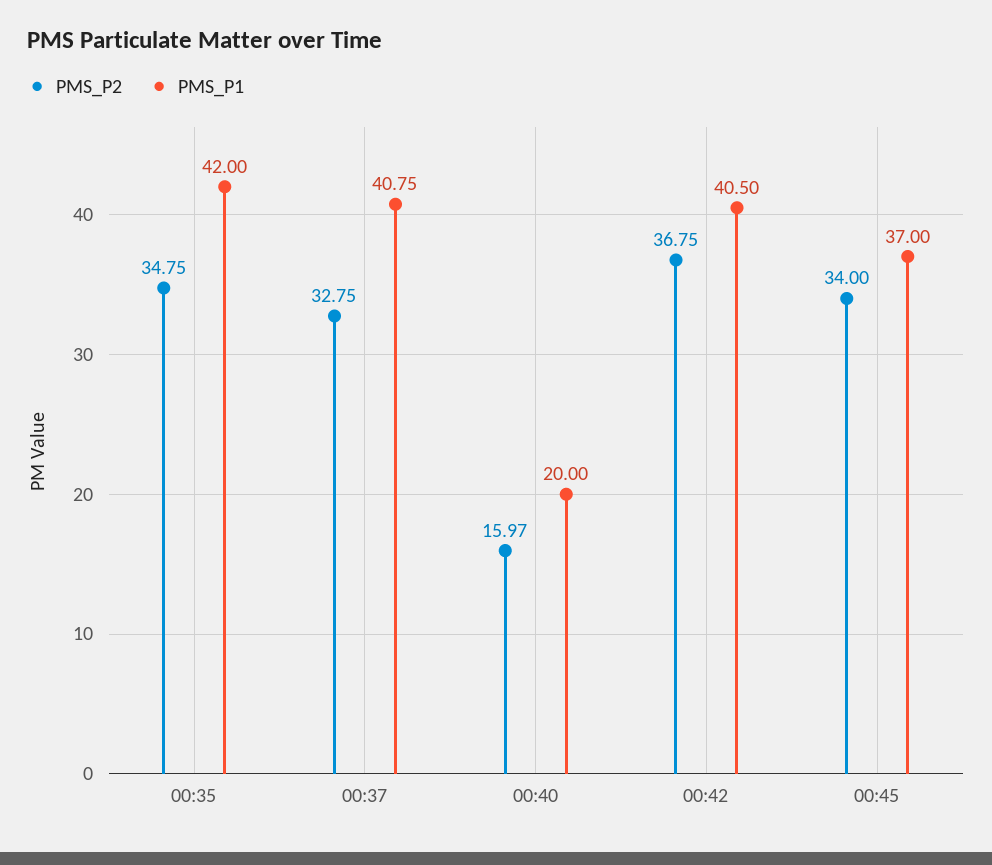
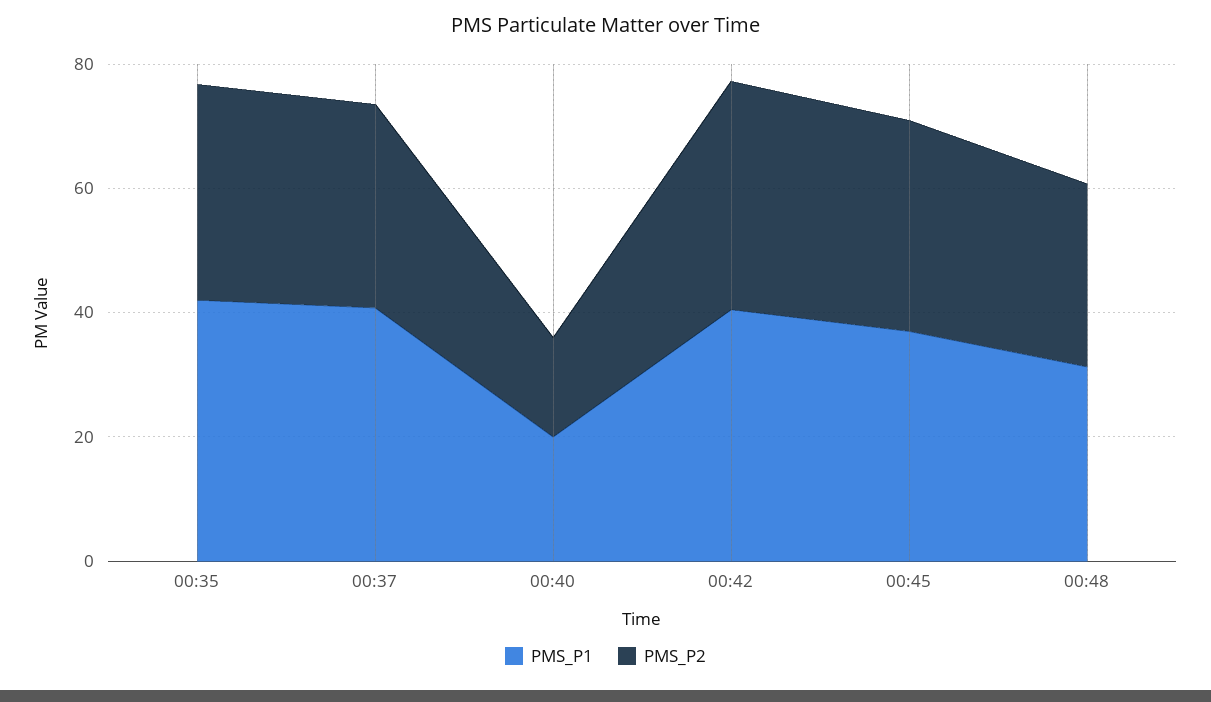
PMS_P1, 00:48: none -> 30
PMS_P2, 00:48: none -> 30

